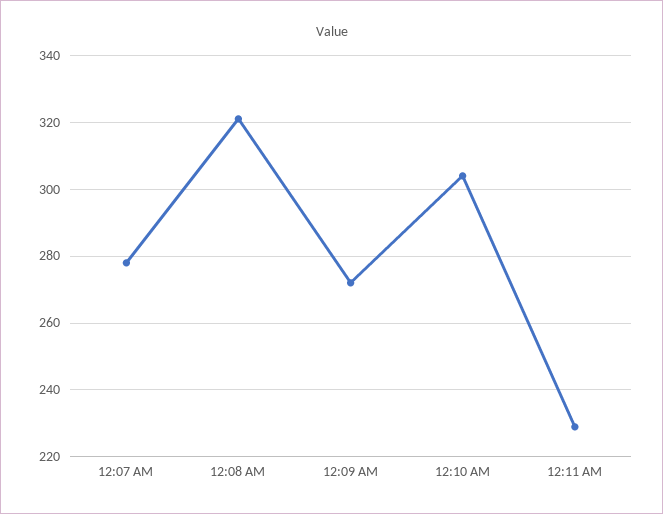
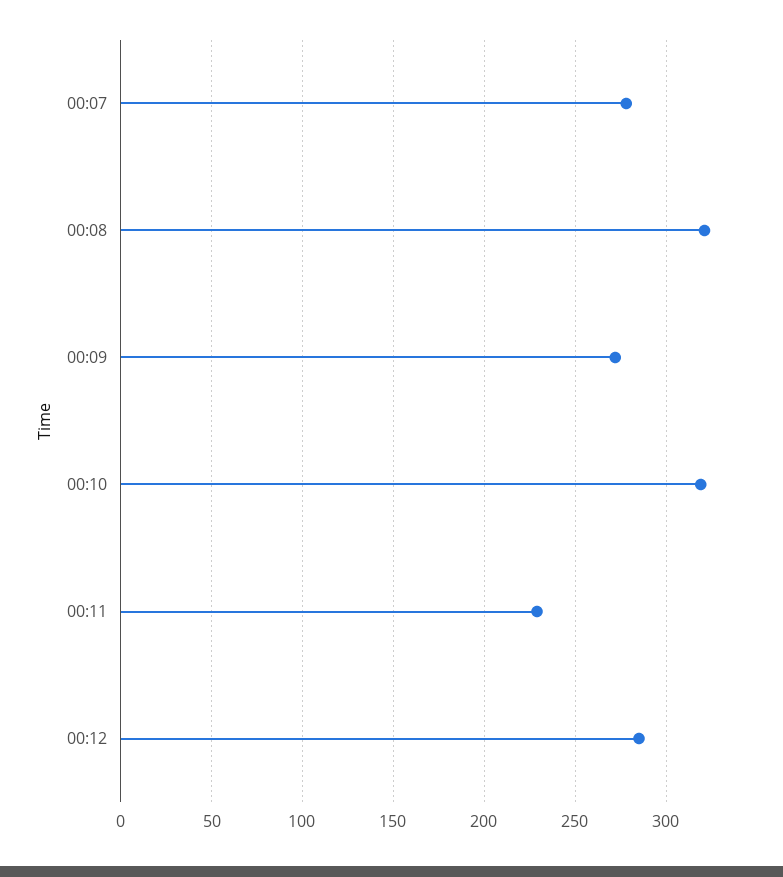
12:10 AM: 305 -> 320
00:12: none -> 285

